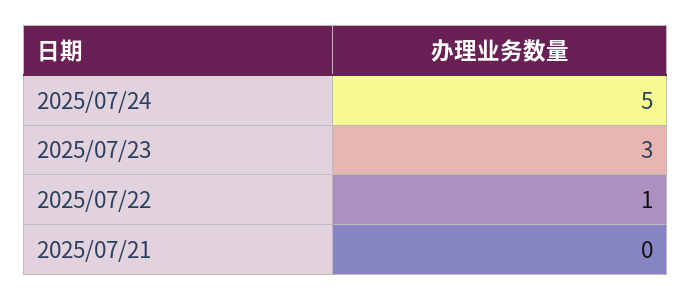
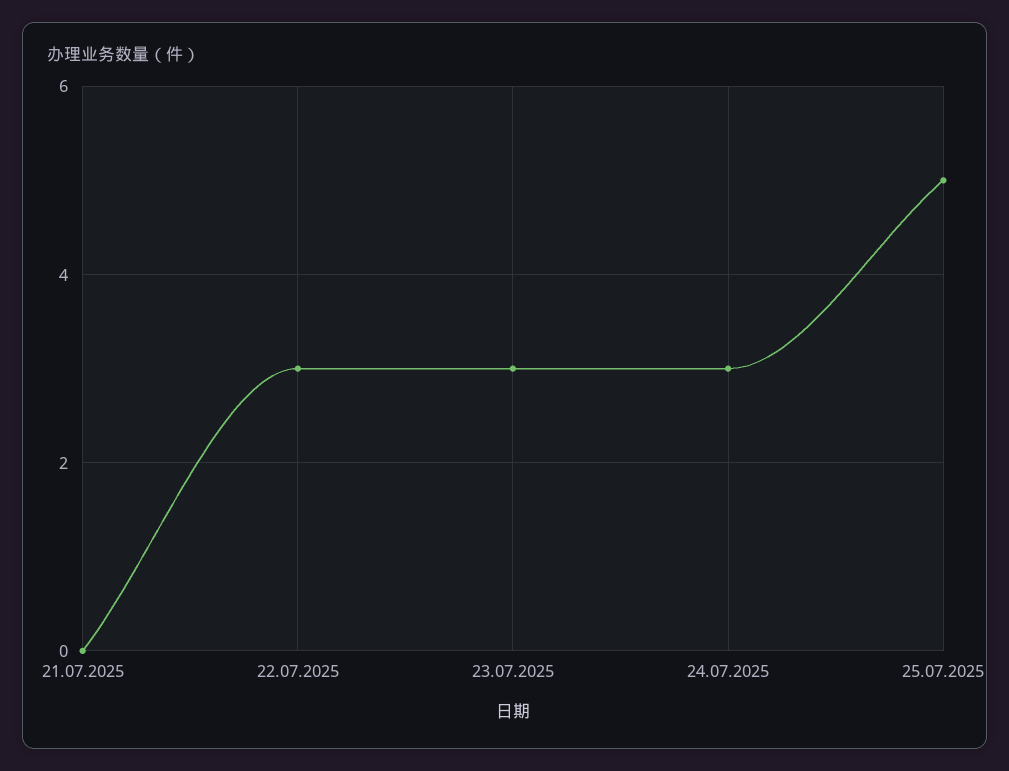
2025/07/24: 5 -> 3
2025/07/22: 1 -> 3
25.07.2025: none -> 5

